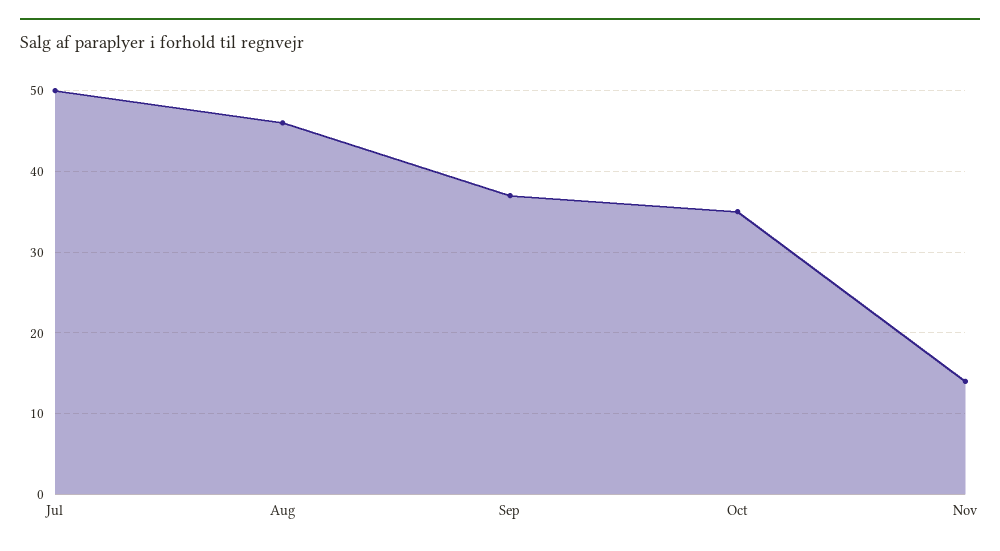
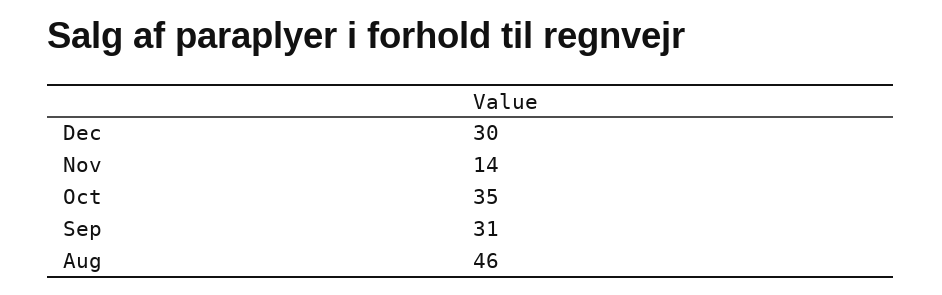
Jul: 50 -> none
Sep: 37 -> 31
Dec: none -> 30

